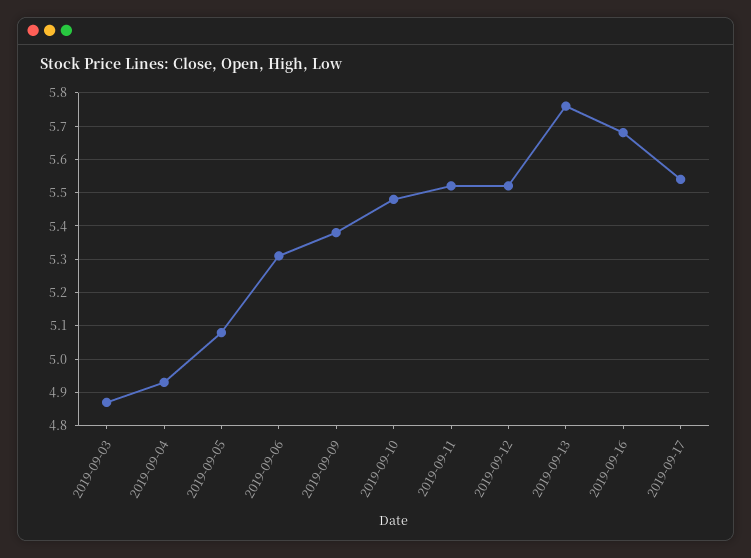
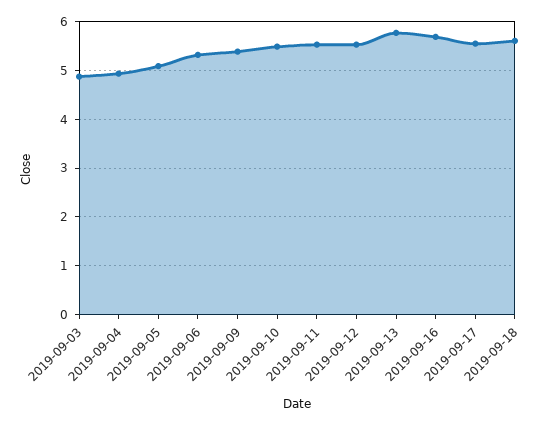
2019-09-18: none -> 5.6

